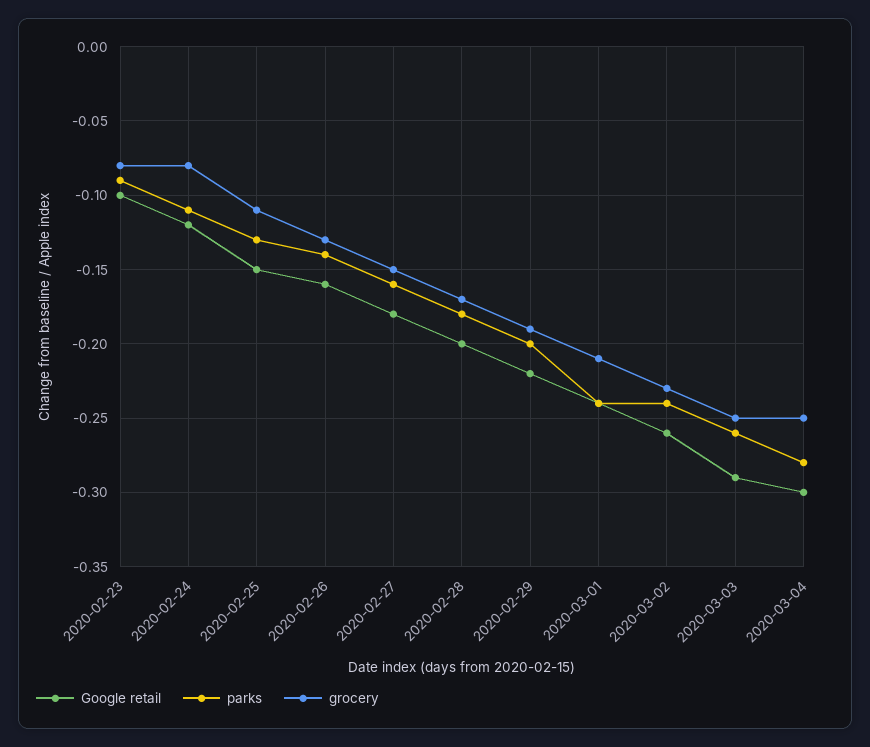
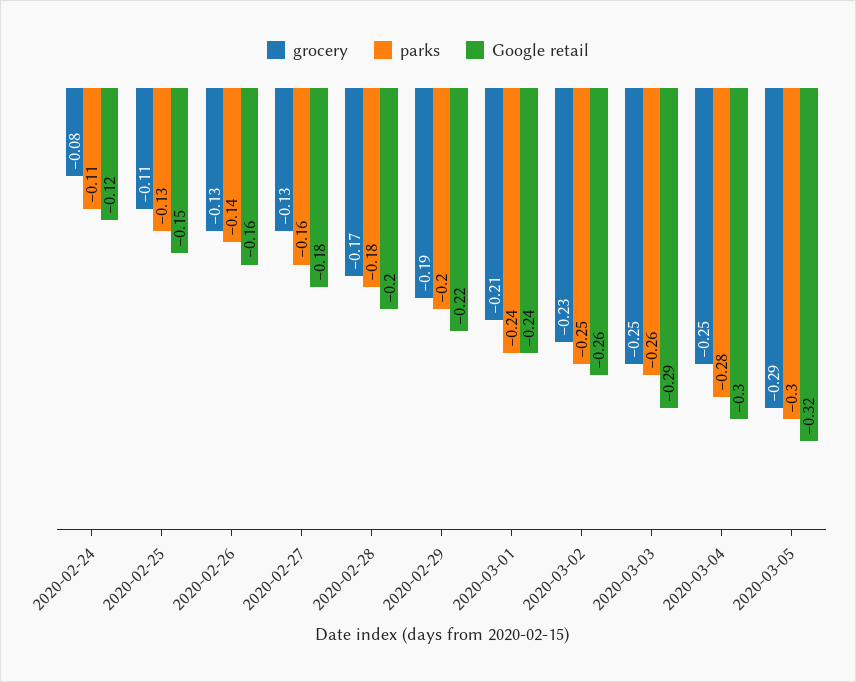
Google retail, 2020-02-23: -0.1 -> none
parks, 2020-02-23: -0.09 -> none
grocery, 2020-02-23: -0.08 -> none
grocery, 2020-02-27: -0.15 -> -0.13
parks, 2020-03-02: -0.24 -> -0.25
grocery, 2020-03-05: none -> -0.29
parks, 2020-03-05: none -> -0.3
Google retail, 2020-03-05: none -> -0.32

